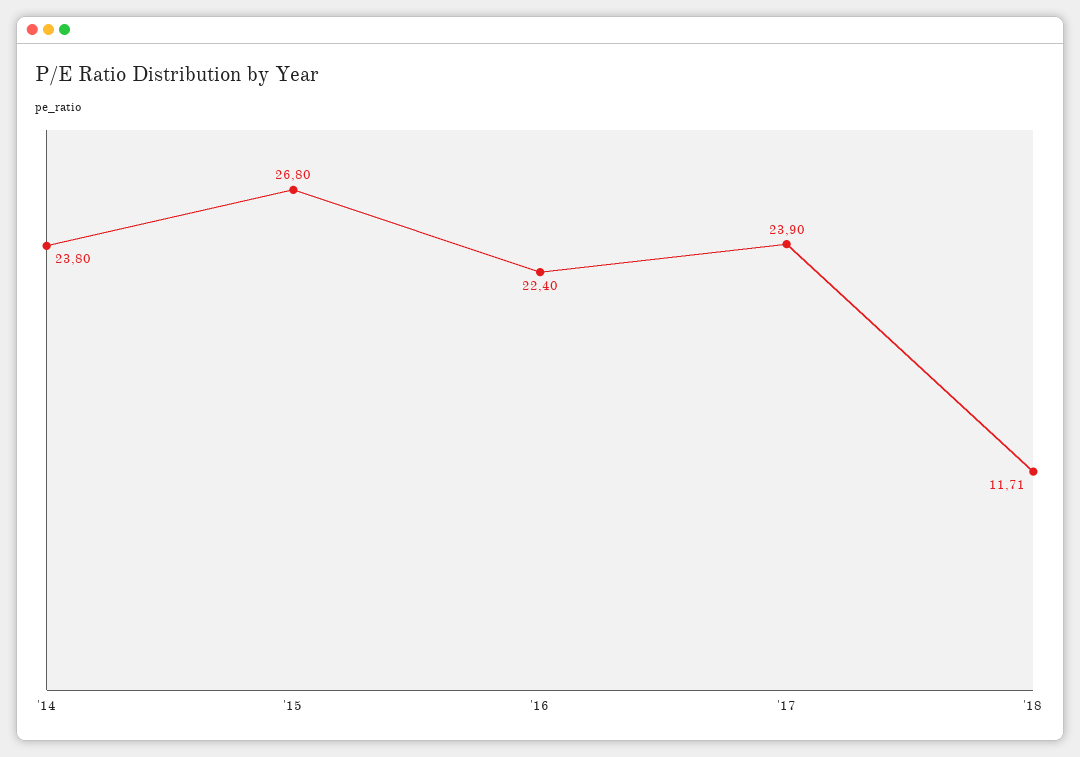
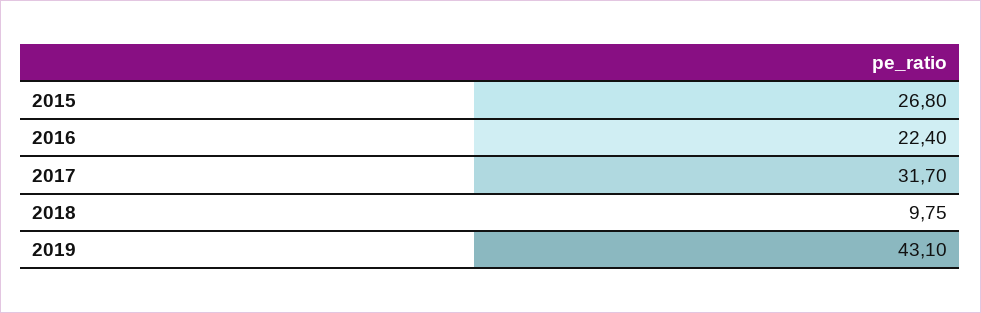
'14: 23.8 -> none
'17: 23.9 -> 31.7
'18: 11.71 -> 9.75
2019: none -> 43.1

